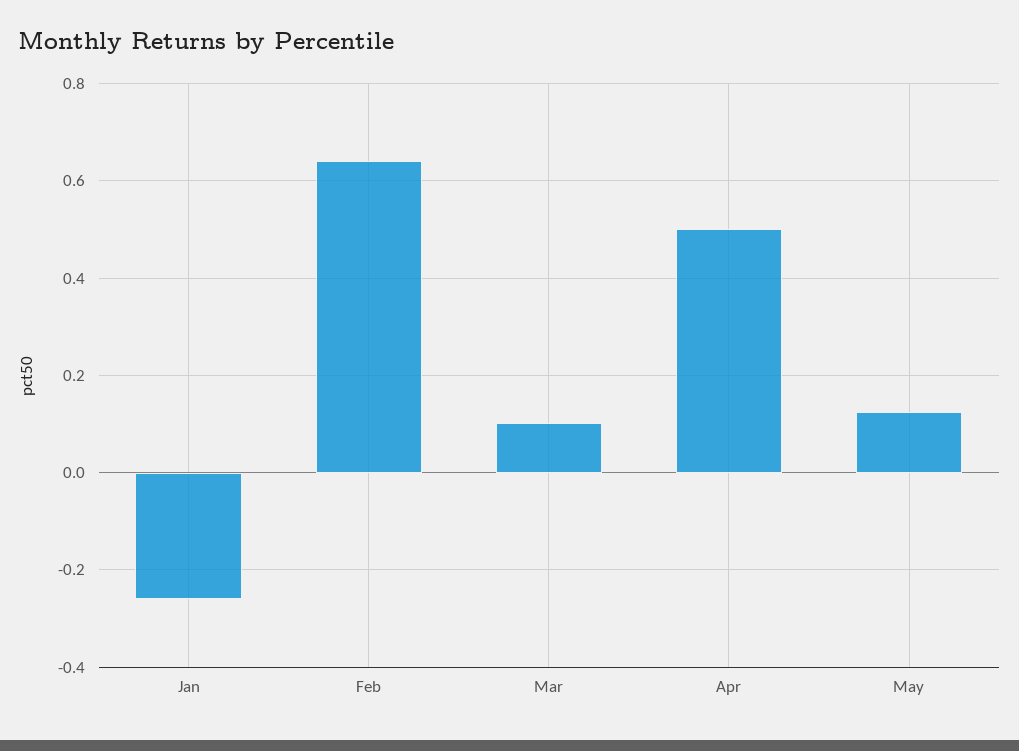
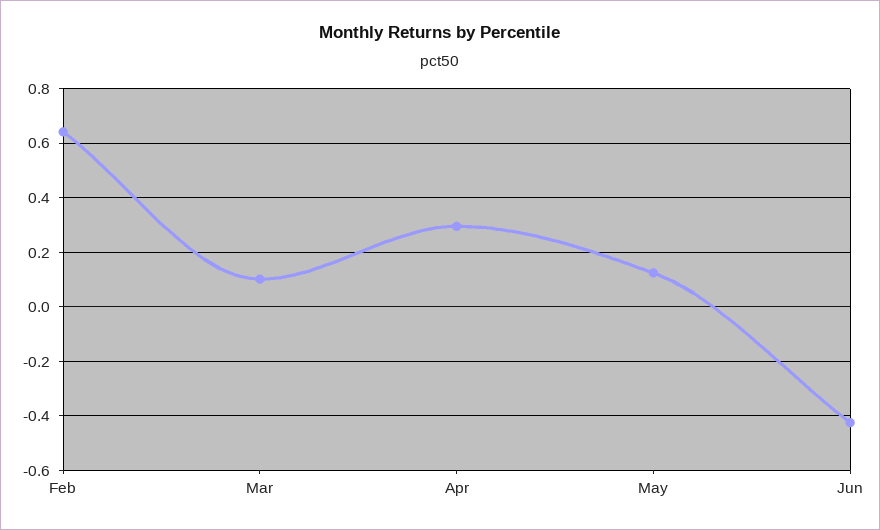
Jan: -0.26 -> none
Apr: 0.5 -> 0.3
Jun: none -> -0.425

